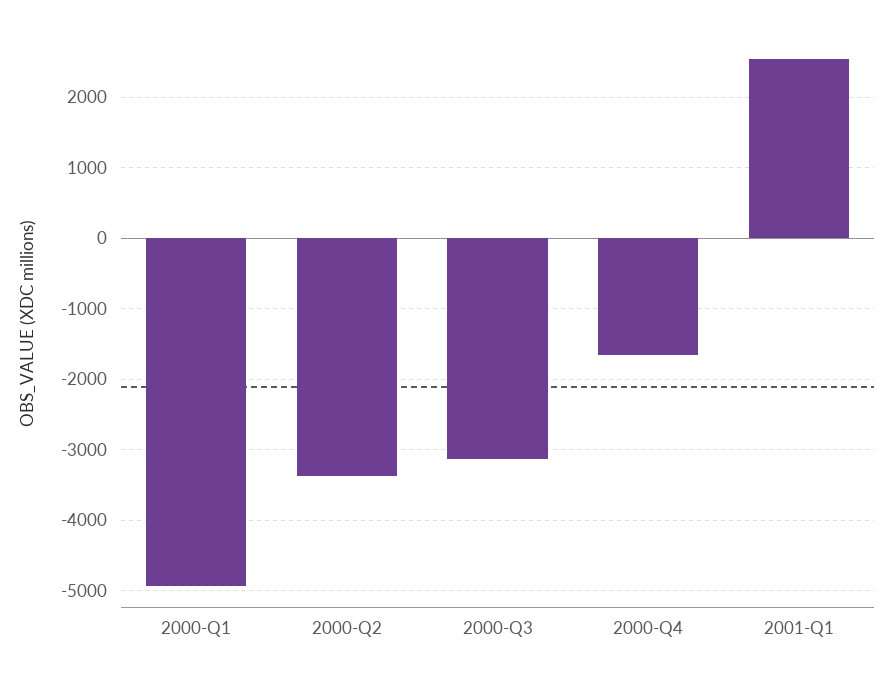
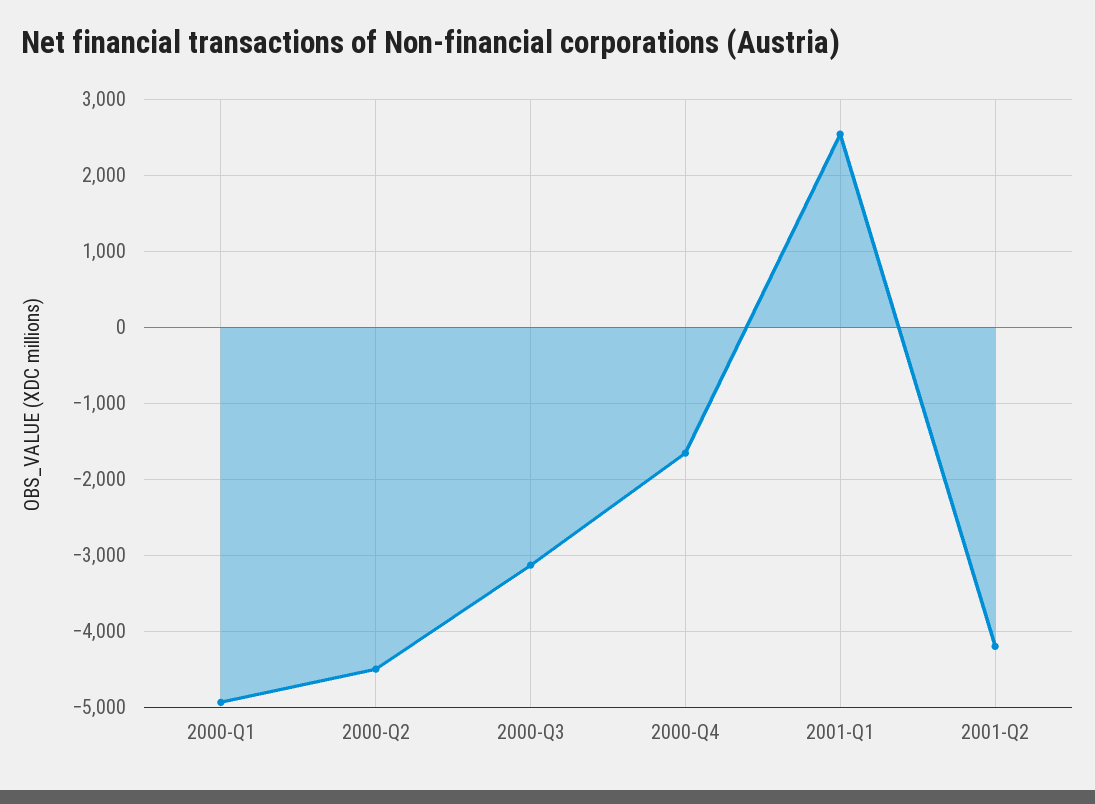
2000-Q2: -3400 -> -4500
2001-Q2: none -> -4200

